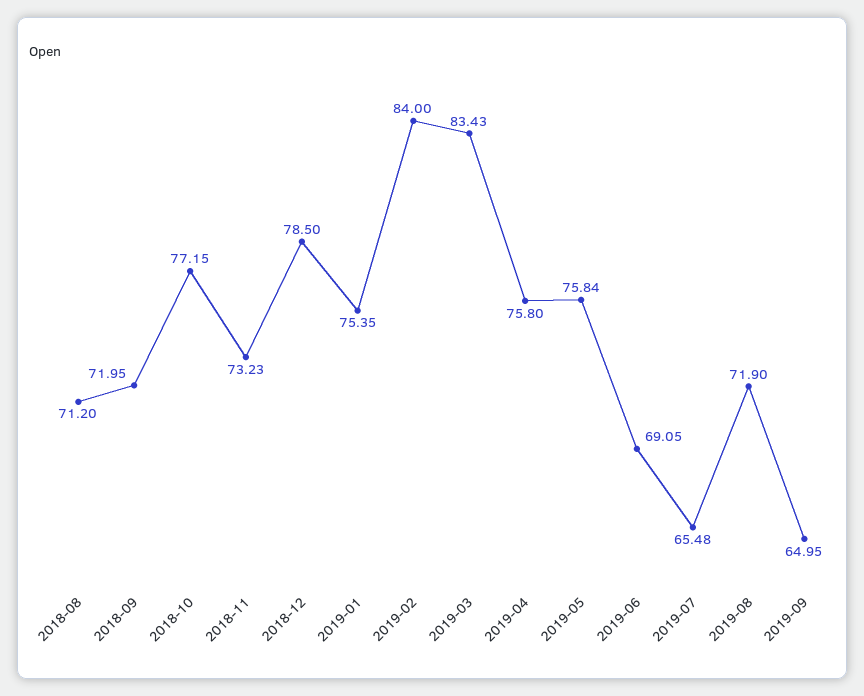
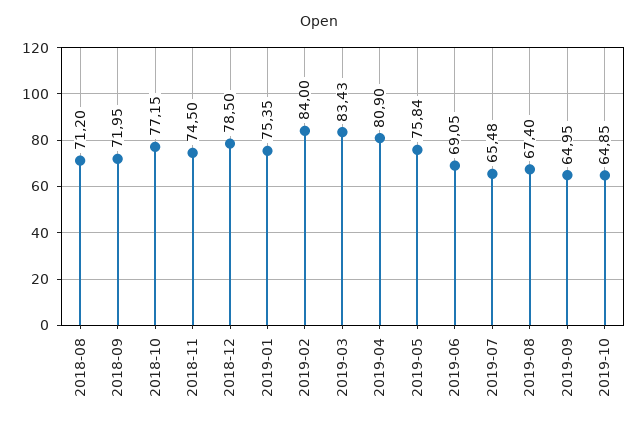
2018-11: 73.23 -> 74.5
2019-04: 75.8 -> 80.9
2019-08: 71.9 -> 67.4
2019-10: none -> 64.85

